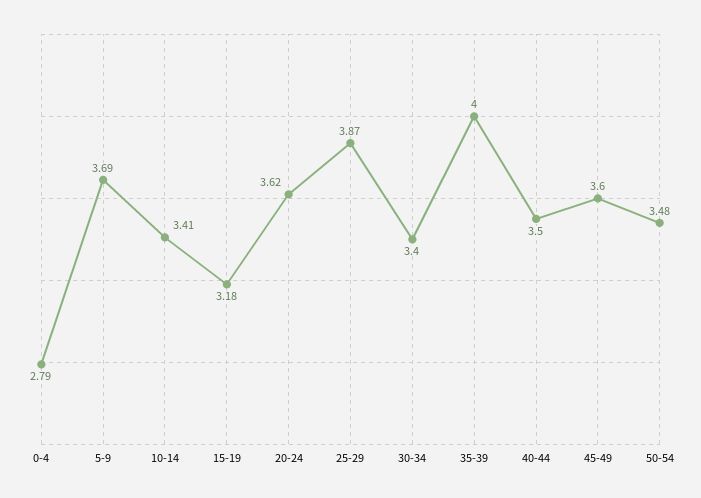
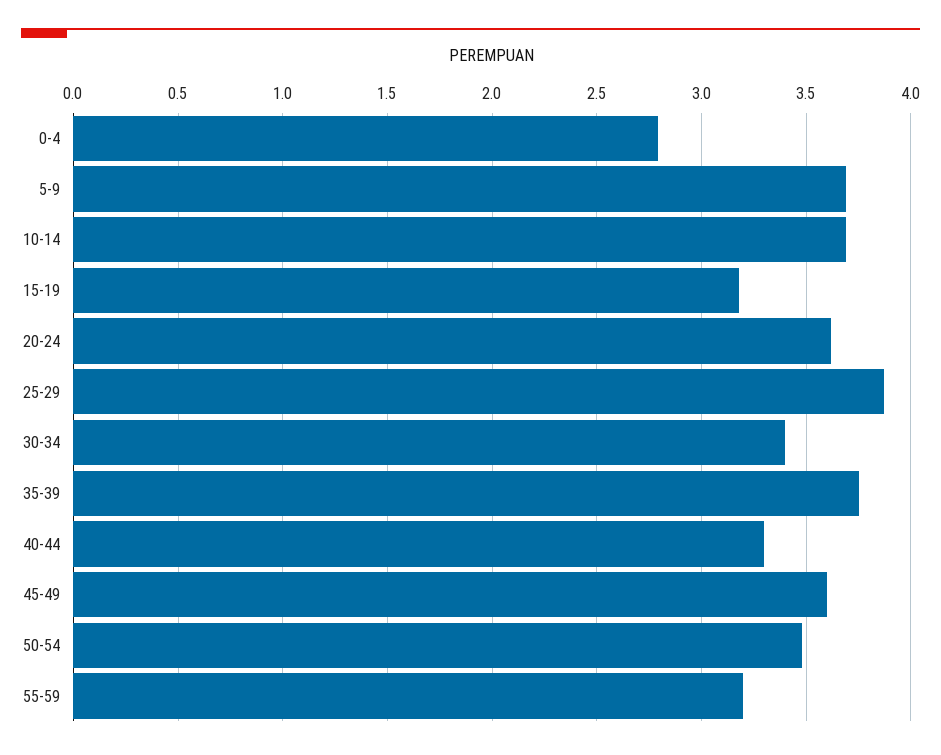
10-14: 3.41 -> 3.7
35-39: 4 -> 3.75
40-44: 3.5 -> 3.3
55-59: none -> 3.2

